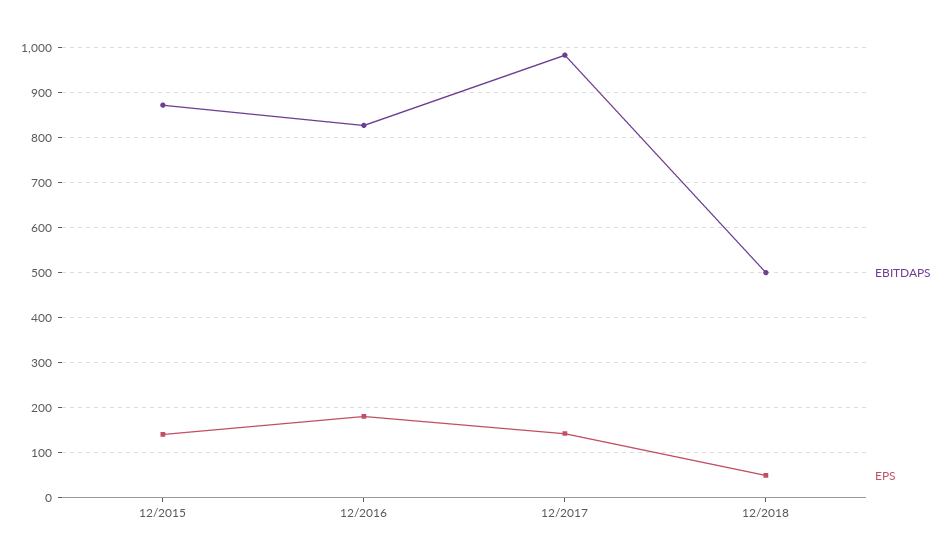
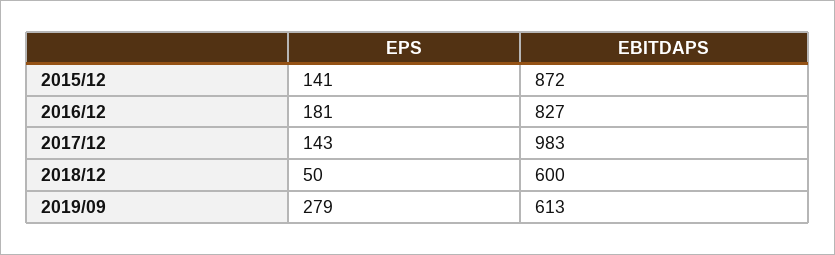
EBITDAPS, 12/2018: 500 -> 600
EPS, 2019/09: none -> 279
EBITDAPS, 2019/09: none -> 613

